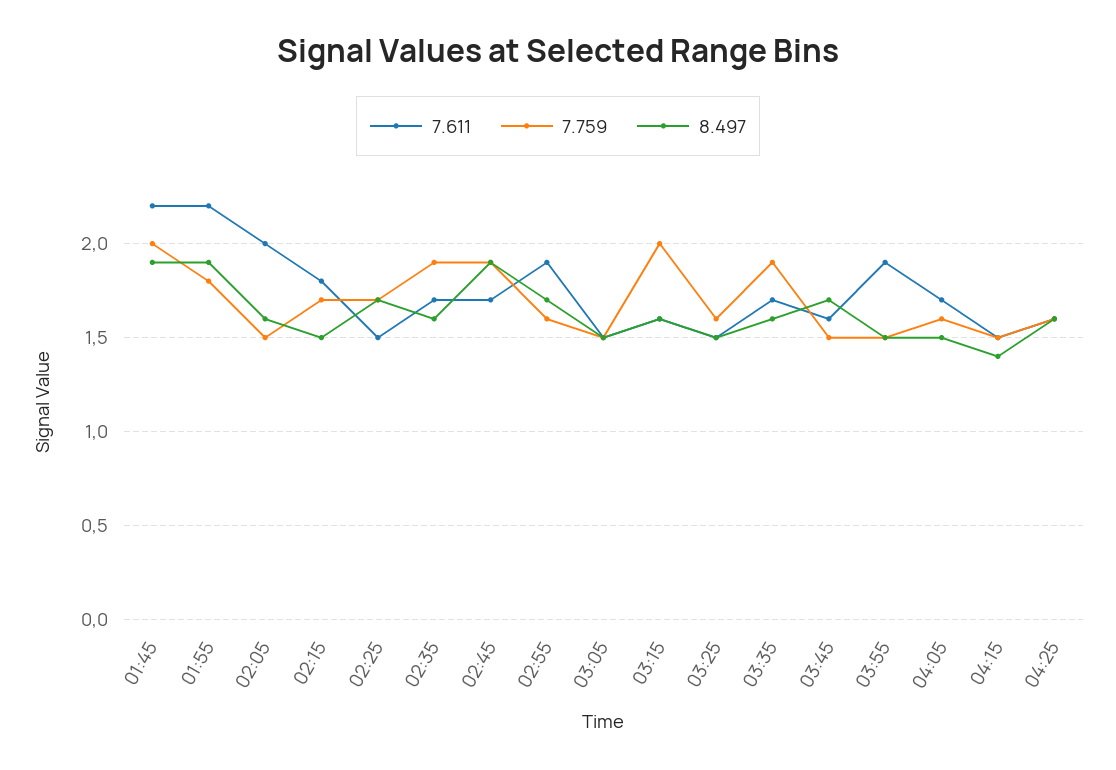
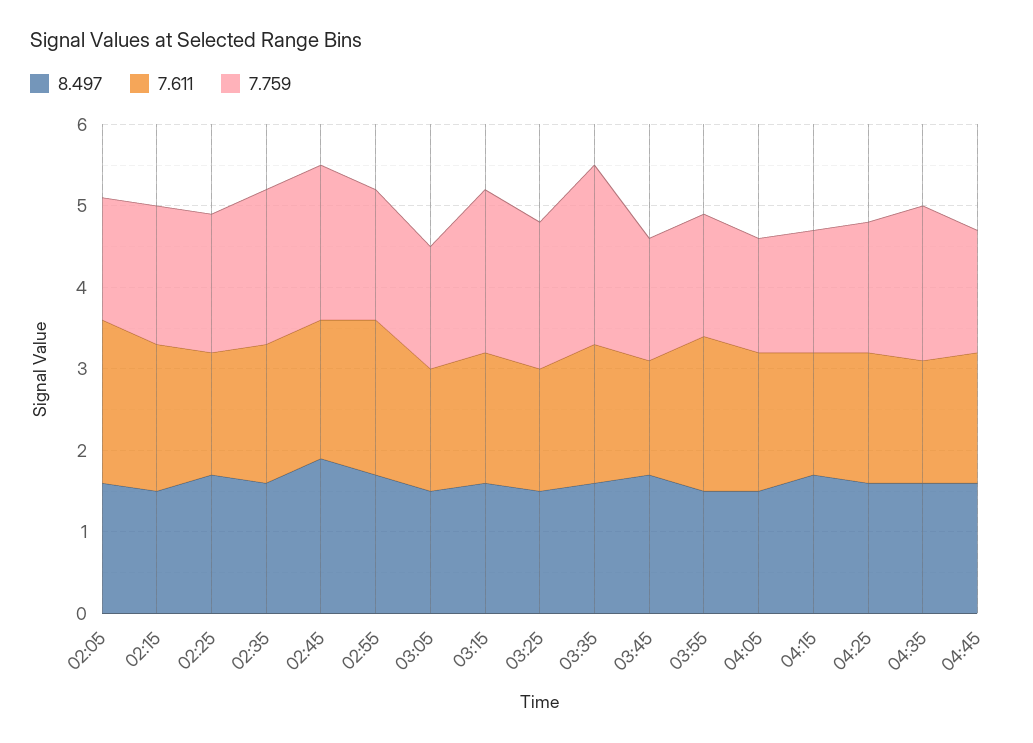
7.611, 01:45: 2.2 -> none
7.759, 01:45: 2 -> none
8.497, 01:45: 1.9 -> none
7.611, 01:55: 2.2 -> none
7.759, 01:55: 1.8 -> none
8.497, 01:55: 1.9 -> none
7.759, 03:25: 1.6 -> 1.8
7.759, 03:35: 1.9 -> 2.2
7.611, 03:45: 1.6 -> 1.4
7.759, 04:05: 1.6 -> 1.4
8.497, 04:15: 1.4 -> 1.7
8.497, 04:35: none -> 1.6
7.611, 04:35: none -> 1.5
7.759, 04:35: none -> 1.9
8.497, 04:45: none -> 1.6
7.611, 04:45: none -> 1.6
7.759, 04:45: none -> 1.5

